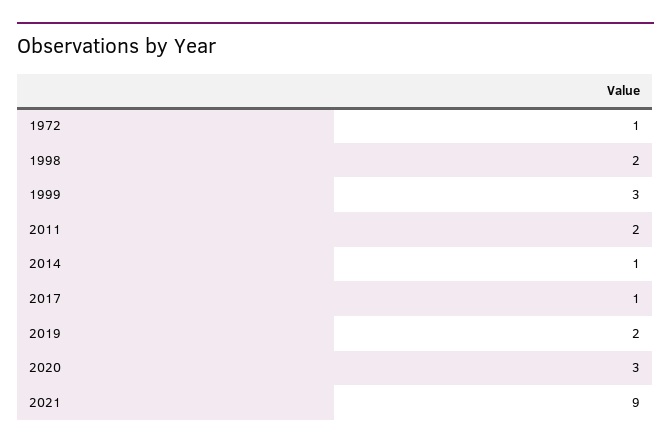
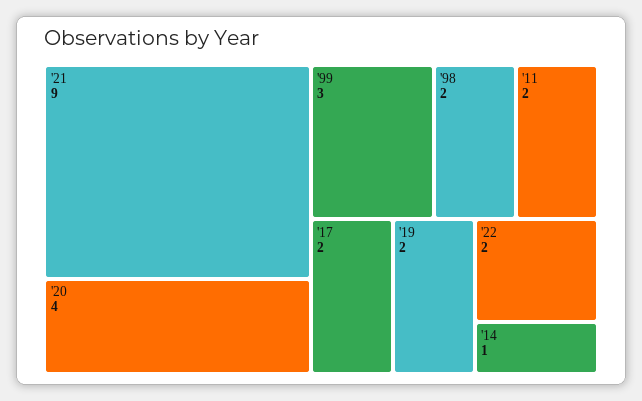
1972: 1 -> none
2017: 1 -> 2
2020: 3 -> 4
'22: none -> 2

